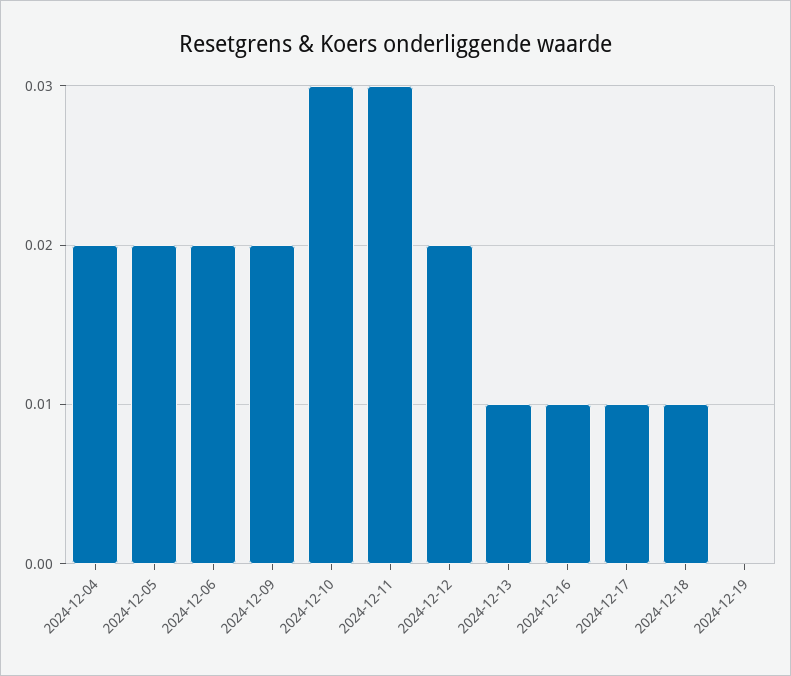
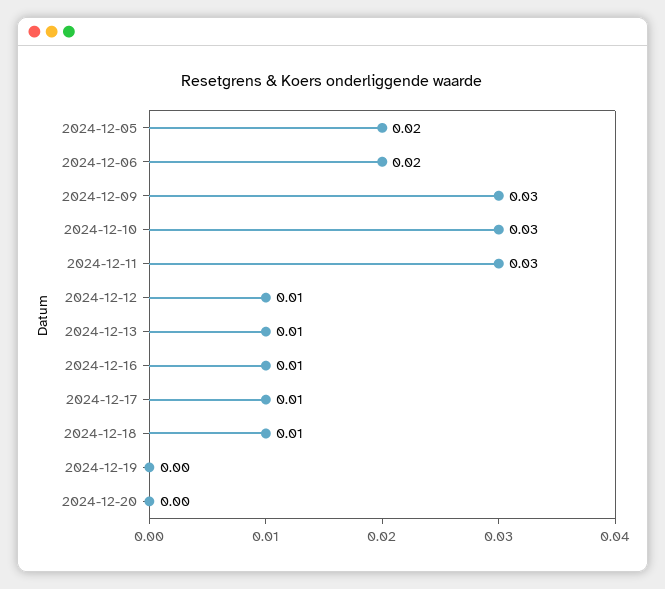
2024-12-04: 0.02 -> none
2024-12-09: 0.02 -> 0.03
2024-12-12: 0.02 -> 0.01
2024-12-20: none -> 0

